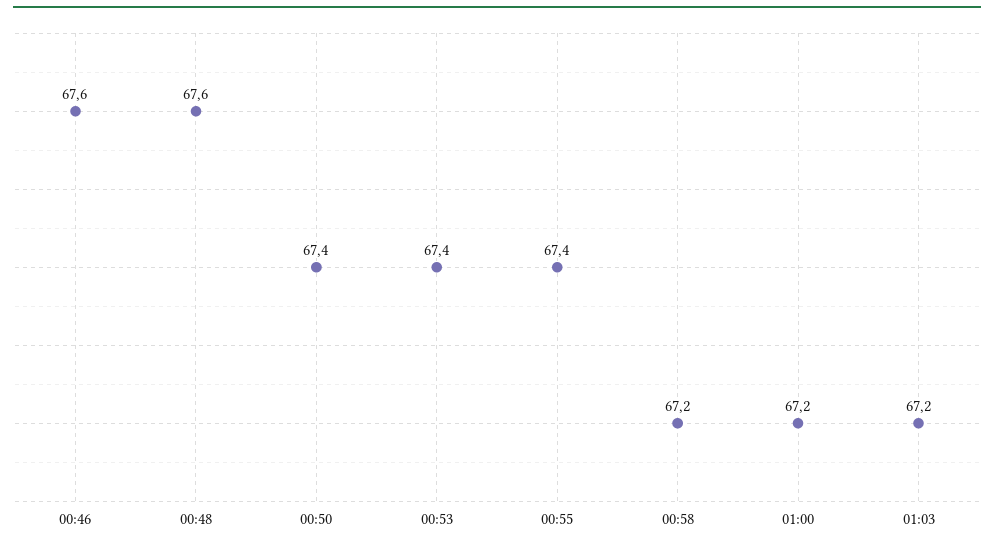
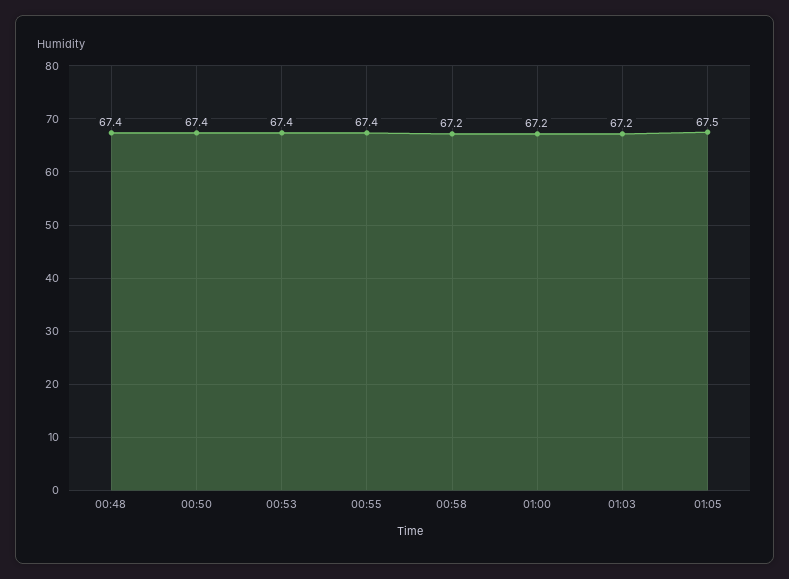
00:46: 67.6 -> none
00:48: 67.6 -> 67.4
01:05: none -> 67.5

